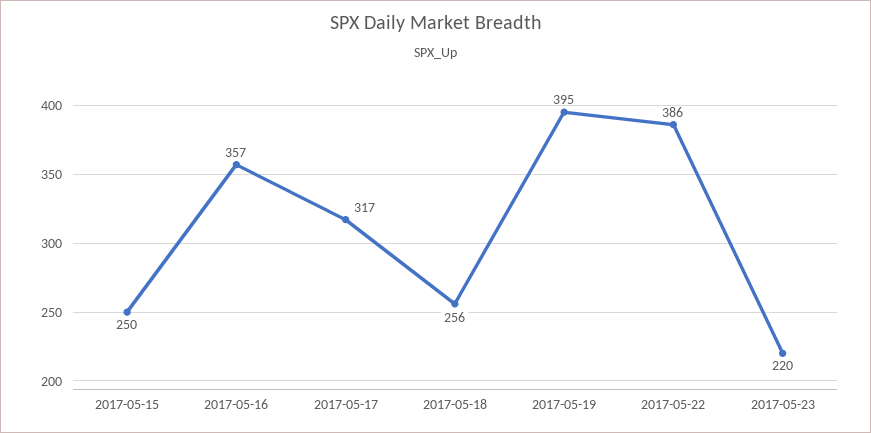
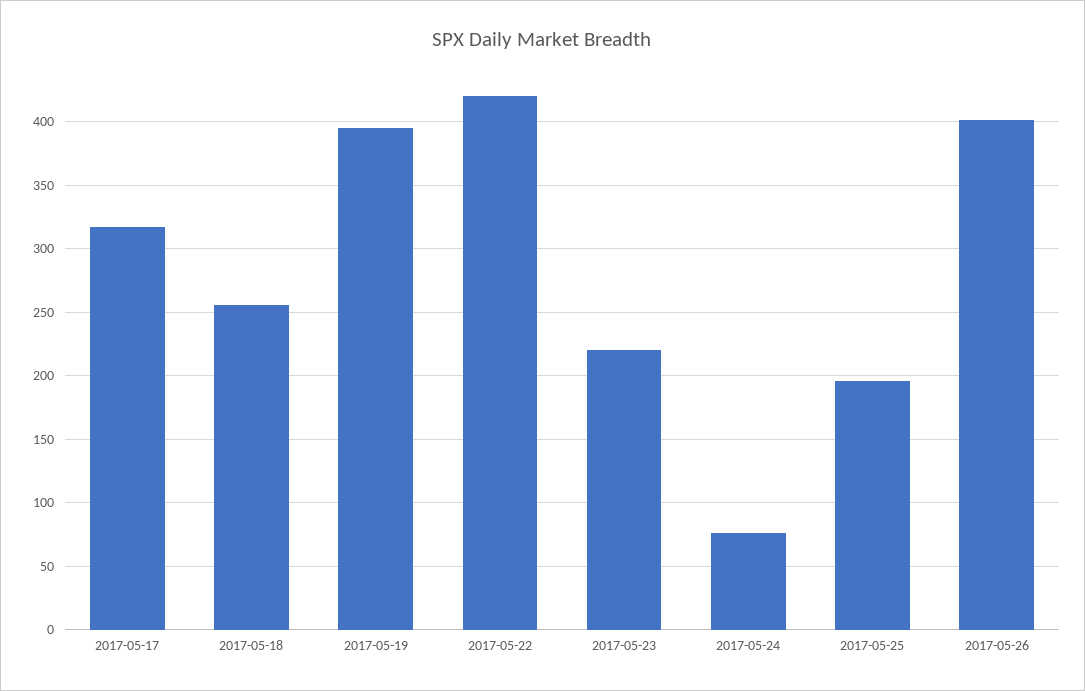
2017-05-15: 250 -> none
2017-05-16: 357 -> none
2017-05-22: 386 -> 420
2017-05-24: none -> 75
2017-05-25: none -> 195
2017-05-26: none -> 400

